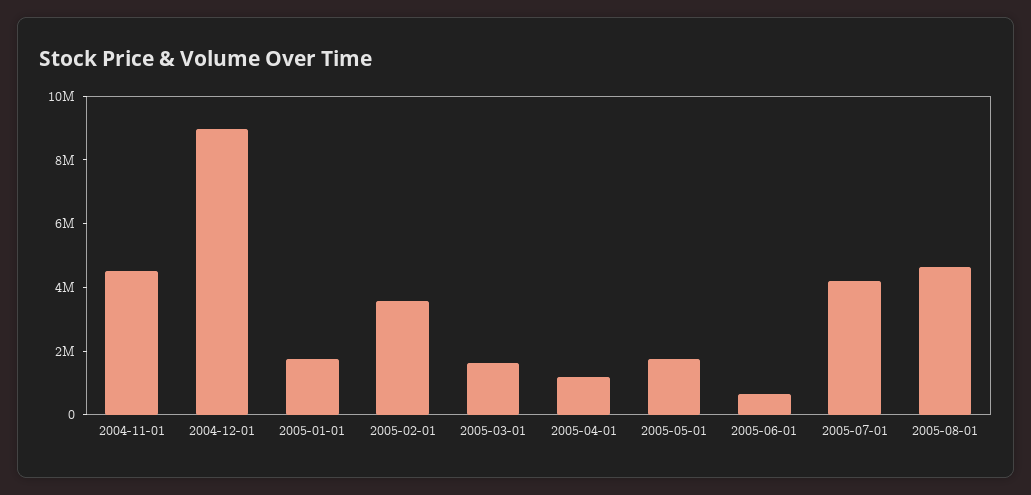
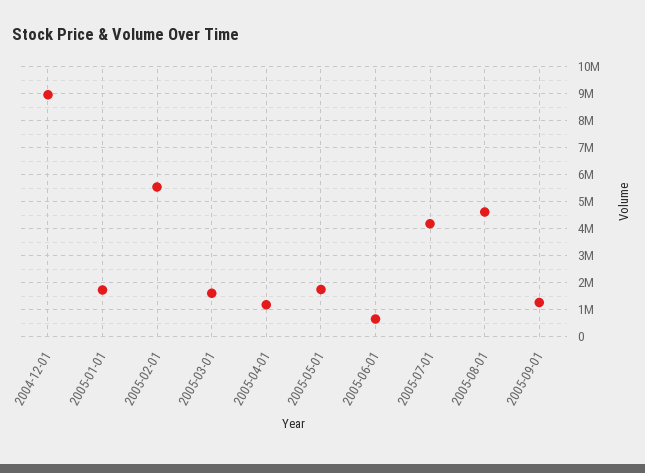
2004-11-01: 4500000 -> none
2005-02-01: 3500000 -> 5500000
2005-09-01: none -> 1250000

